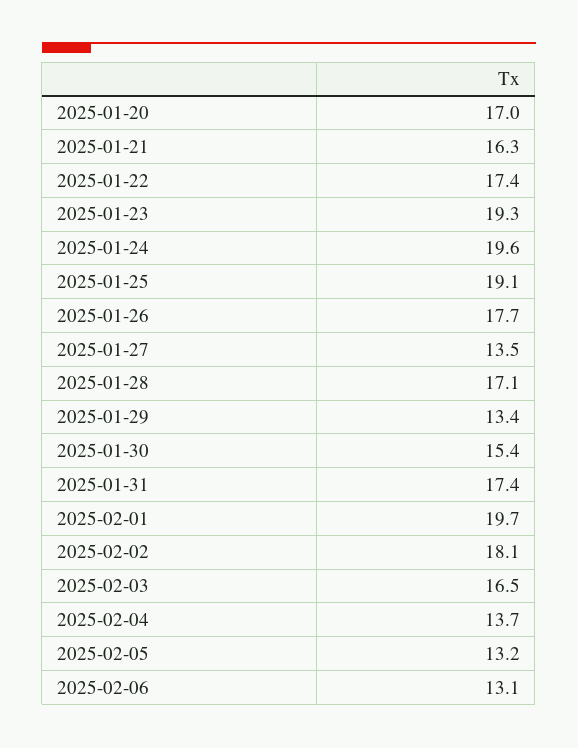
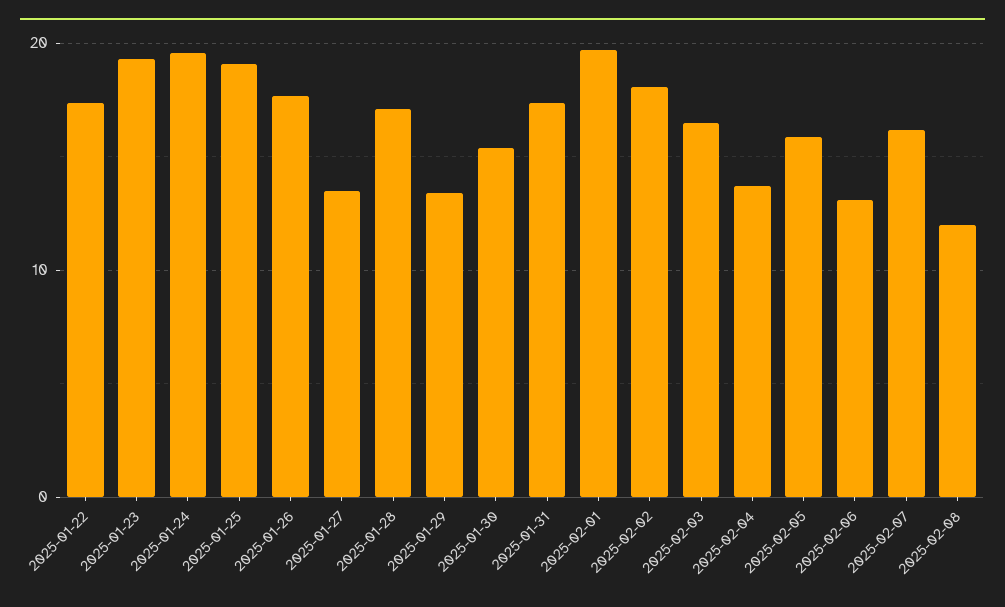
2025-01-20: 17 -> none
2025-01-21: 16.3 -> none
2025-02-05: 13.2 -> 16
2025-02-07: none -> 16
2025-02-08: none -> 12

